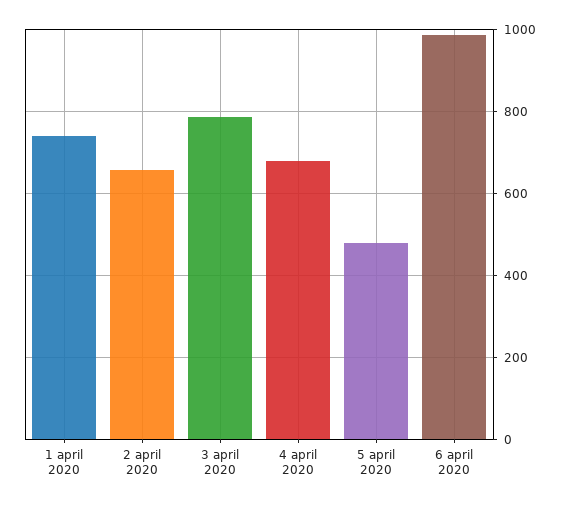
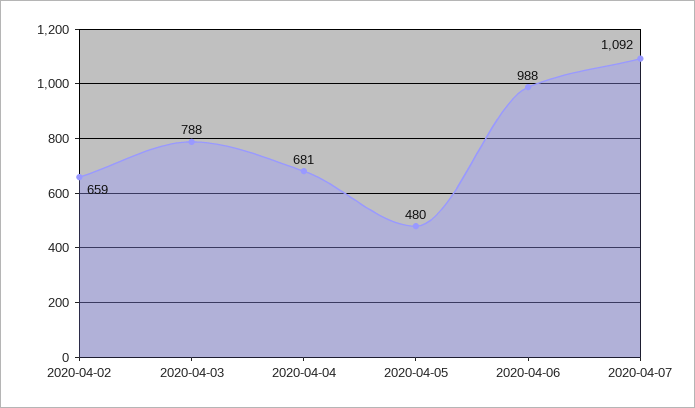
1 april 2020: 740 -> none
2020-04-07: none -> 1092

